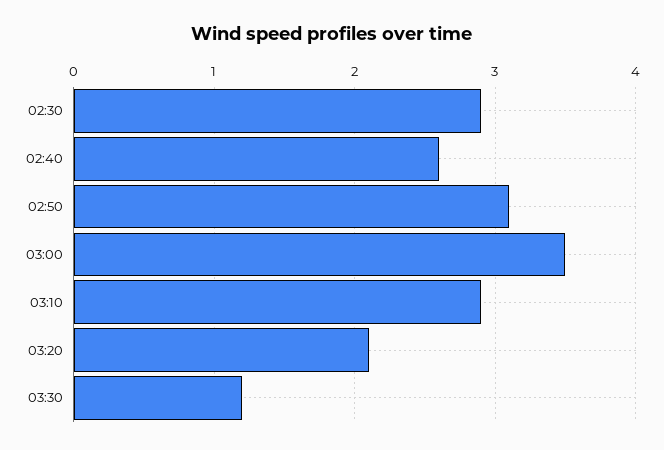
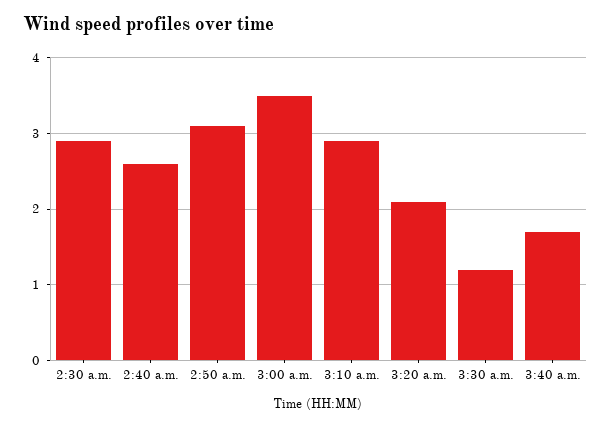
3:40 a.m.: none -> 1.7

